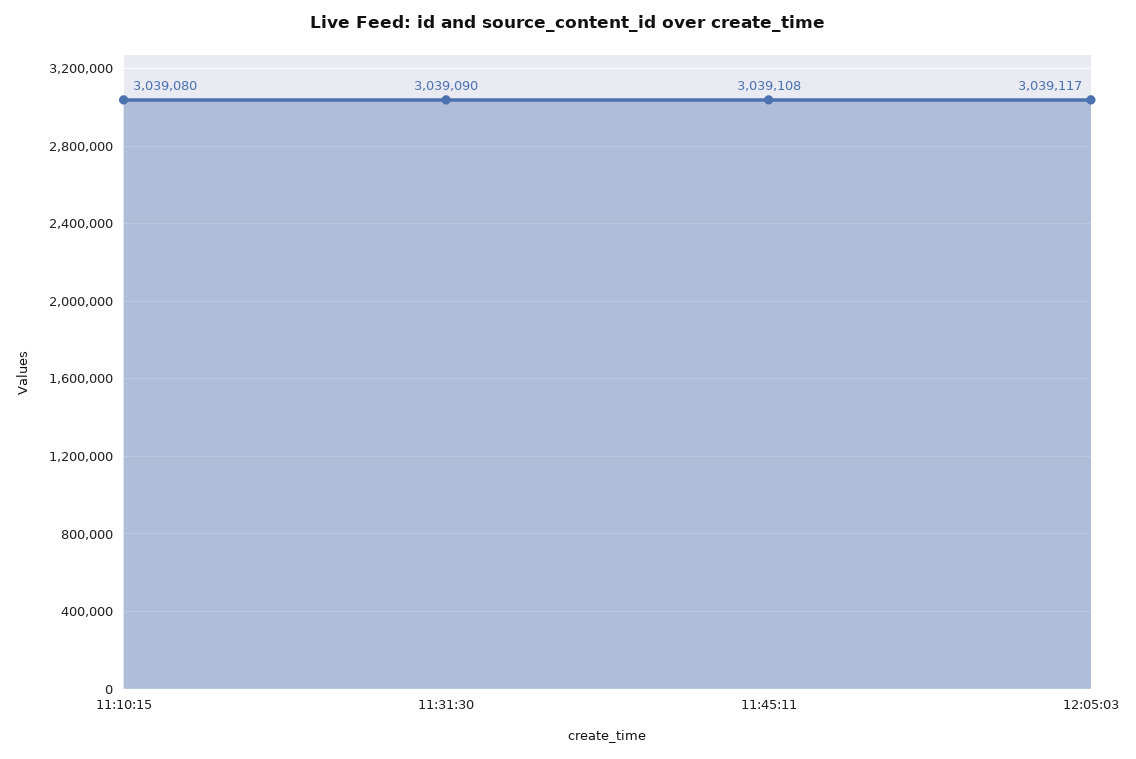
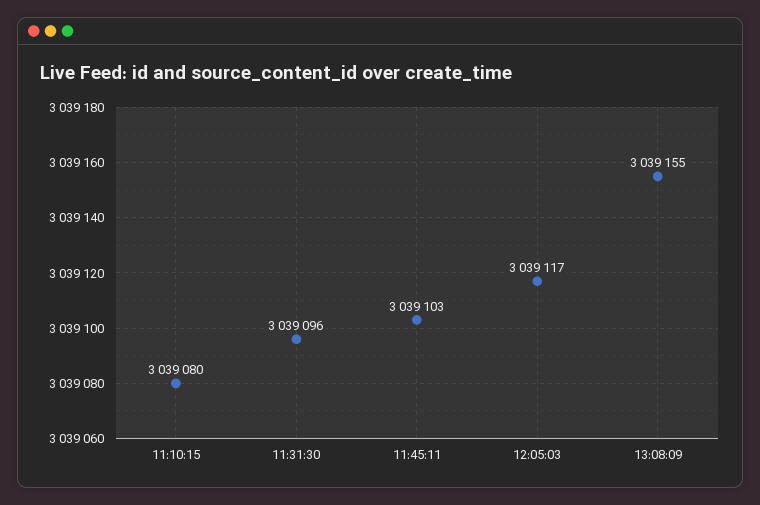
11:31:30: 3039090 -> 3039096
11:45:11: 3039108 -> 3039103
13:08:09: none -> 3039155

